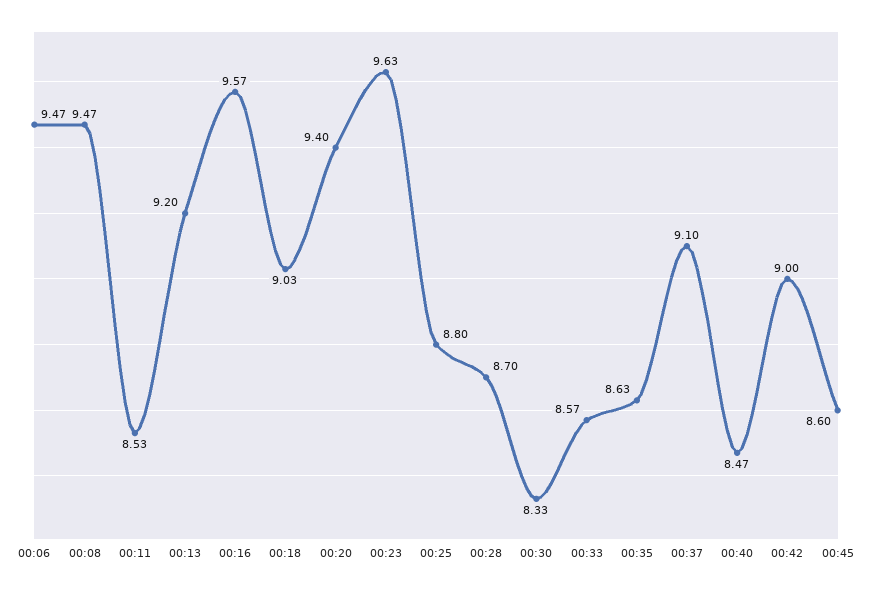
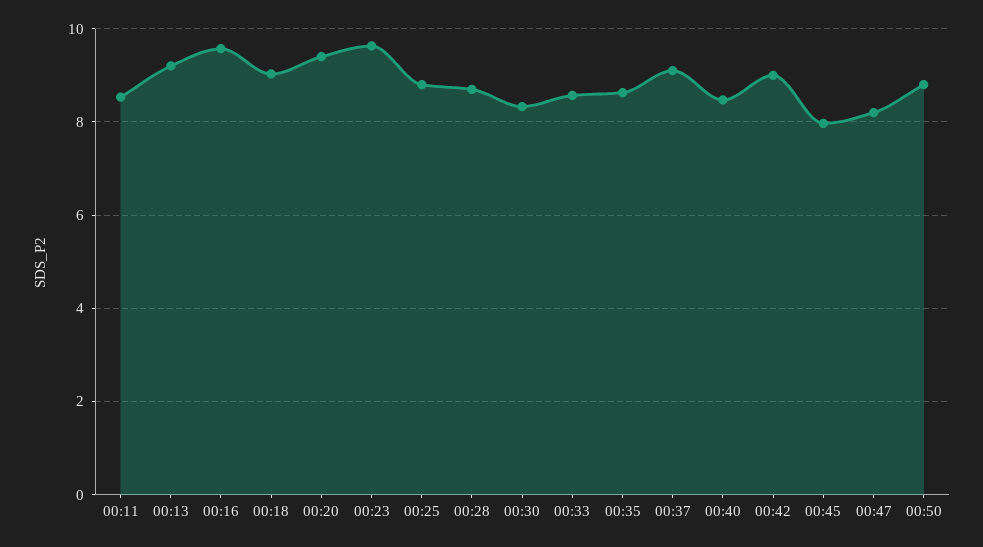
00:06: 9.47 -> none
00:08: 9.47 -> none
00:45: 8.6 -> 8
00:47: none -> 8.2
00:50: none -> 8.8

